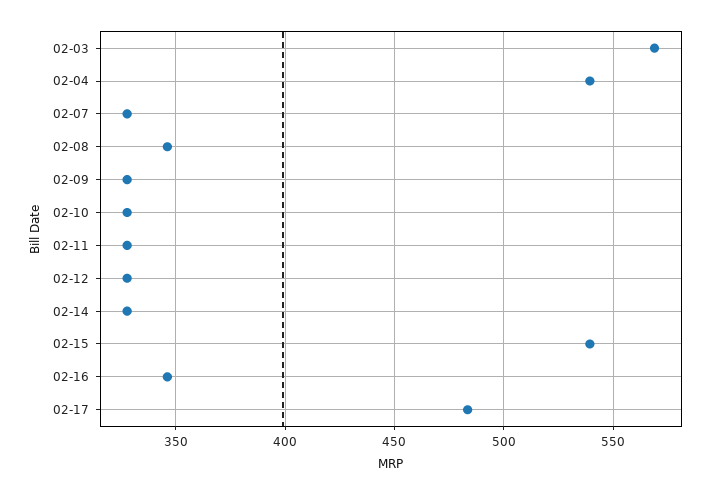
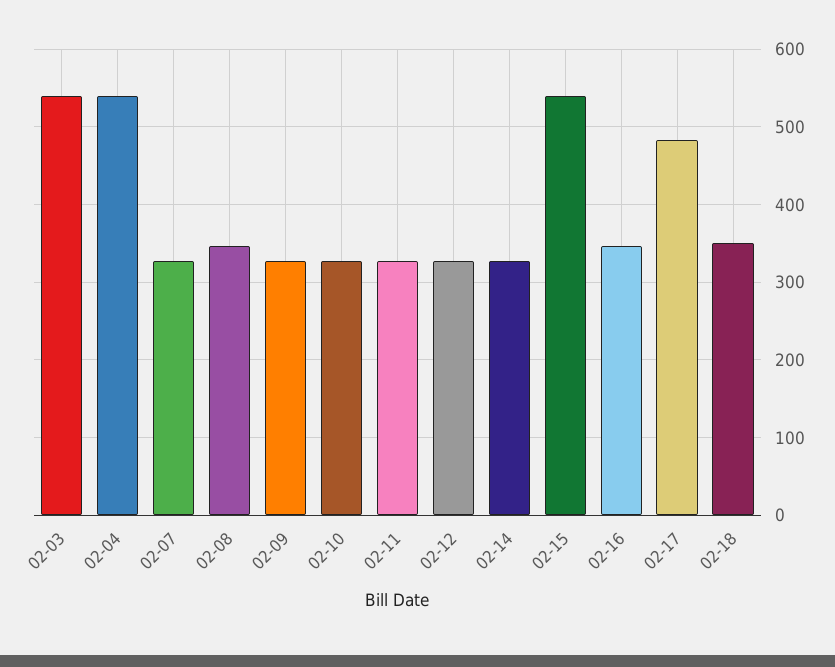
02-03: 570 -> 540
02-18: none -> 350

